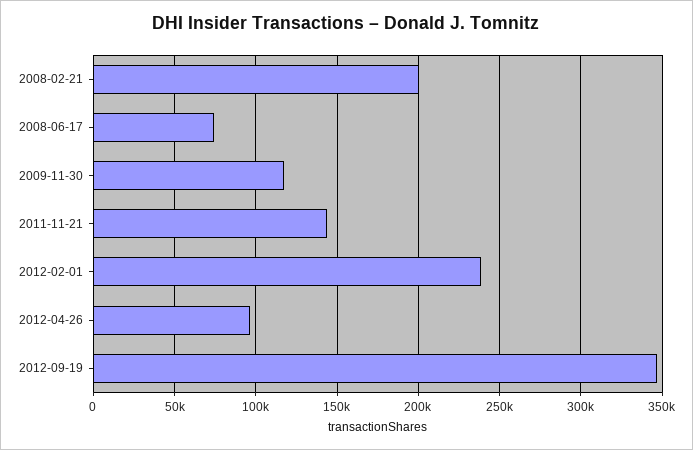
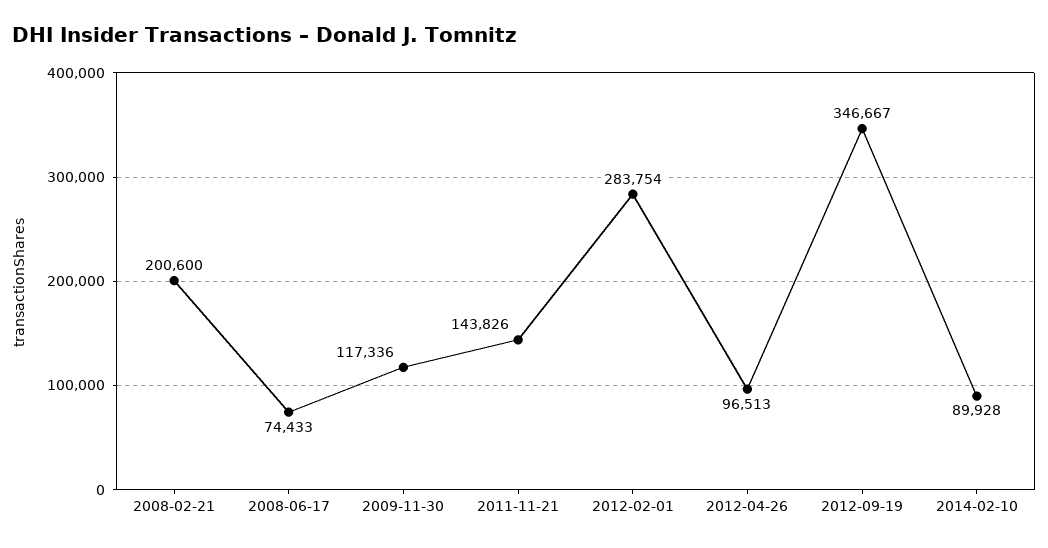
2012-02-01: 240000 -> 283754
2014-02-10: none -> 89928

